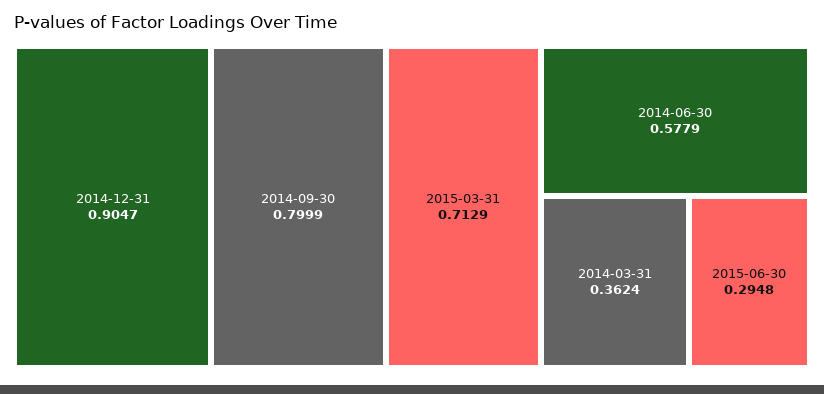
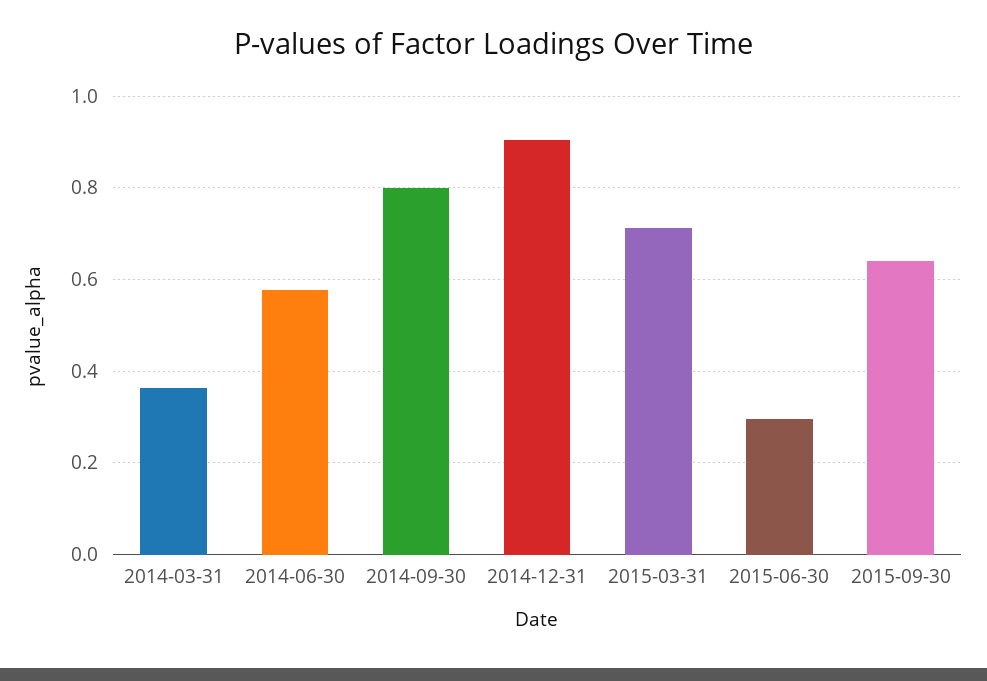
2015-09-30: none -> 0.64

